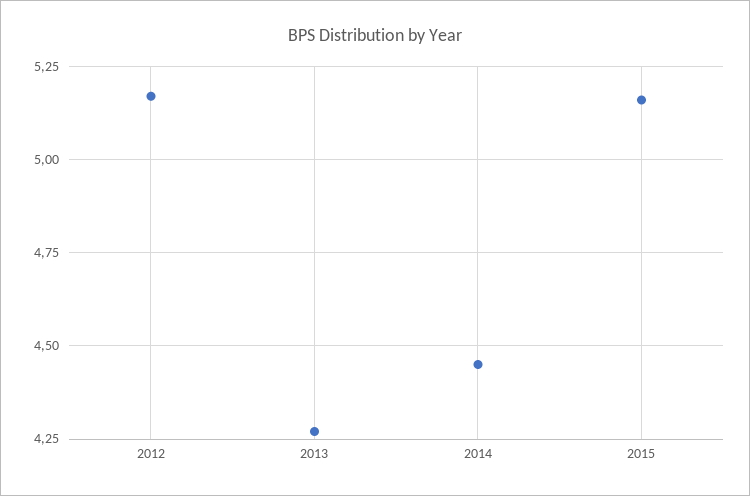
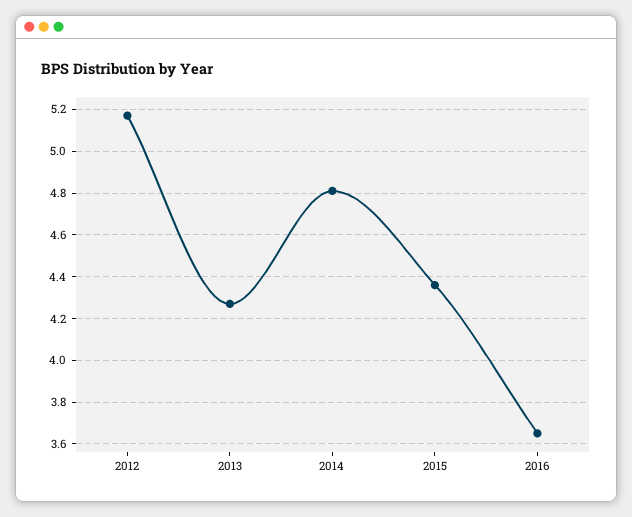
2014: 4.45 -> 4.8
2015: 5.15 -> 4.35
2016: none -> 3.65

